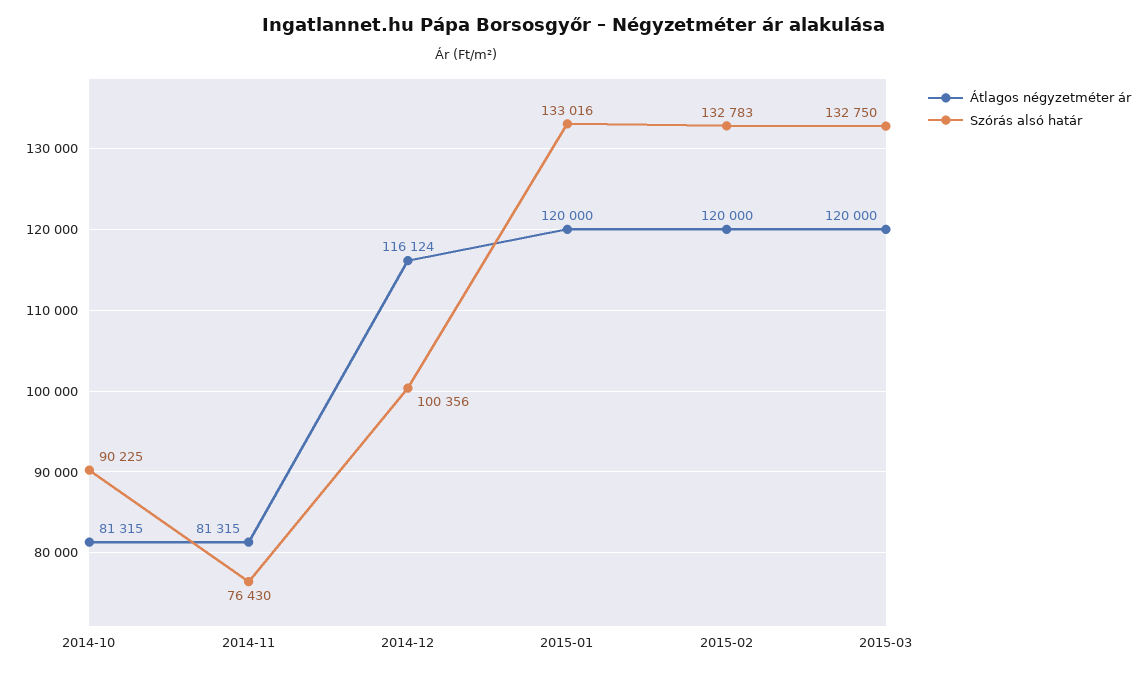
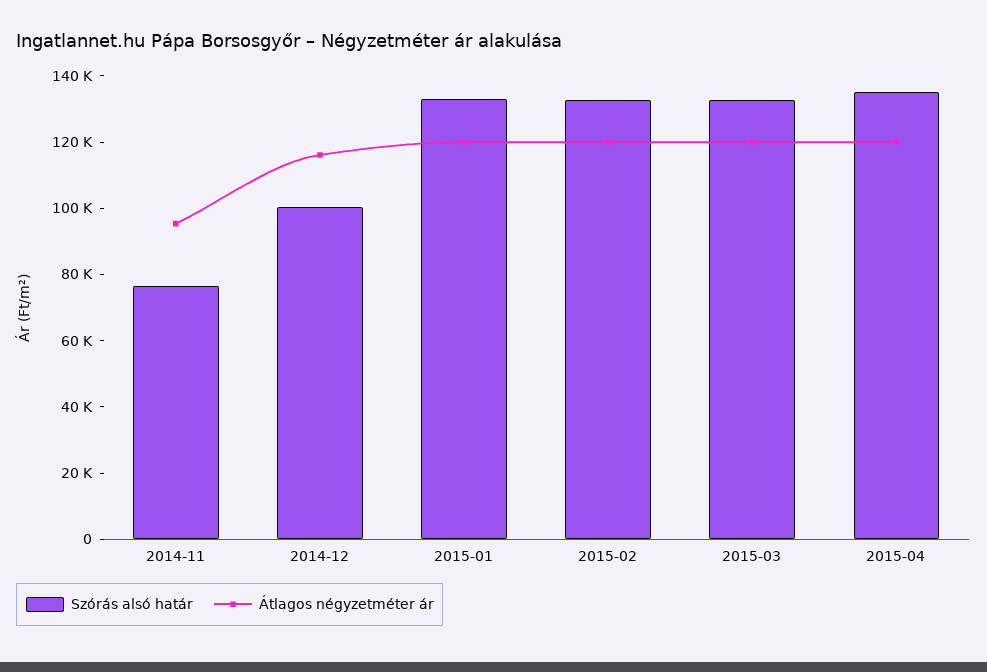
Átlagos négyzetméter ár, 2014-10: 81315 -> none
Szórás alsó határ, 2014-10: 90225 -> none
Átlagos négyzetméter ár, 2014-11: 81315 -> 95000
Szórás alsó határ, 2015-04: none -> 135000
Átlagos négyzetméter ár, 2015-04: none -> 120000

